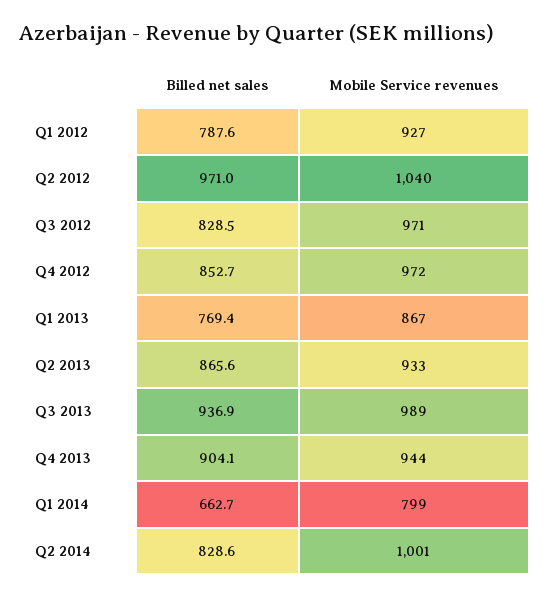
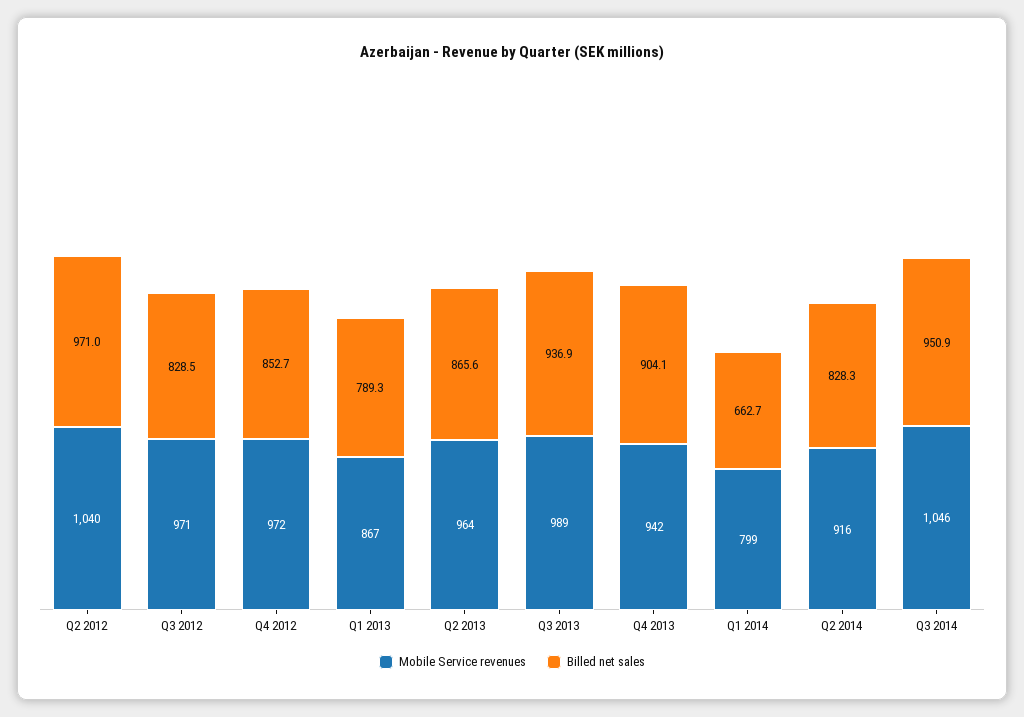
Billed net sales, Q1 2012: 787.6 -> none
Mobile Service revenues, Q1 2012: 927 -> none
Billed net sales, Q1 2013: 769.4 -> 789.3
Mobile Service revenues, Q2 2013: 933 -> 964
Mobile Service revenues, Q4 2013: 944 -> 942
Billed net sales, Q2 2014: 828.6 -> 828.3
Mobile Service revenues, Q2 2014: 1001 -> 916
Mobile Service revenues, Q3 2014: none -> 1046
Billed net sales, Q3 2014: none -> 950.9

